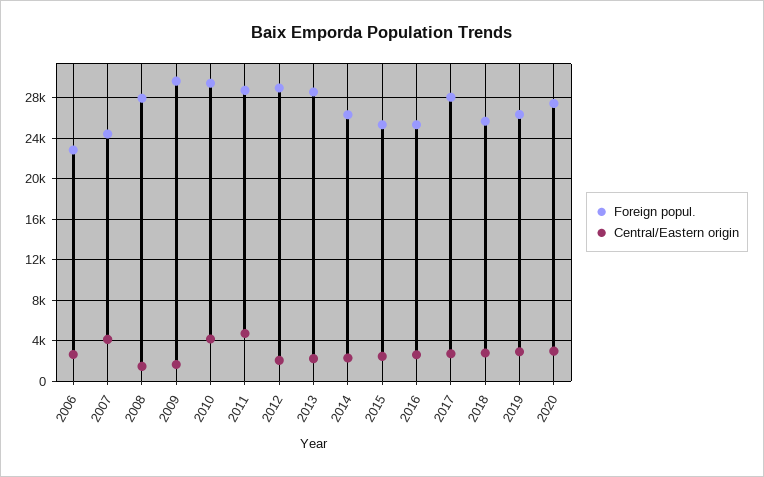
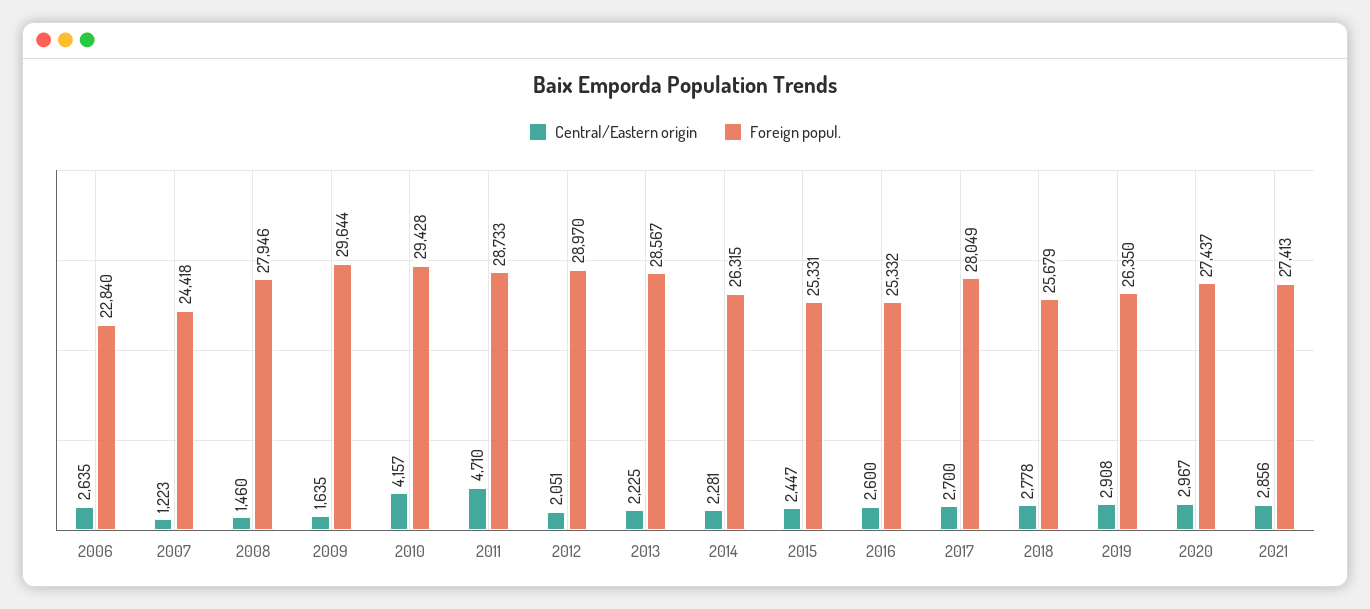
Central/Eastern origin, 2007: 4000 -> 1223
Central/Eastern origin, 2021: none -> 2856
Foreign popul., 2021: none -> 27413

